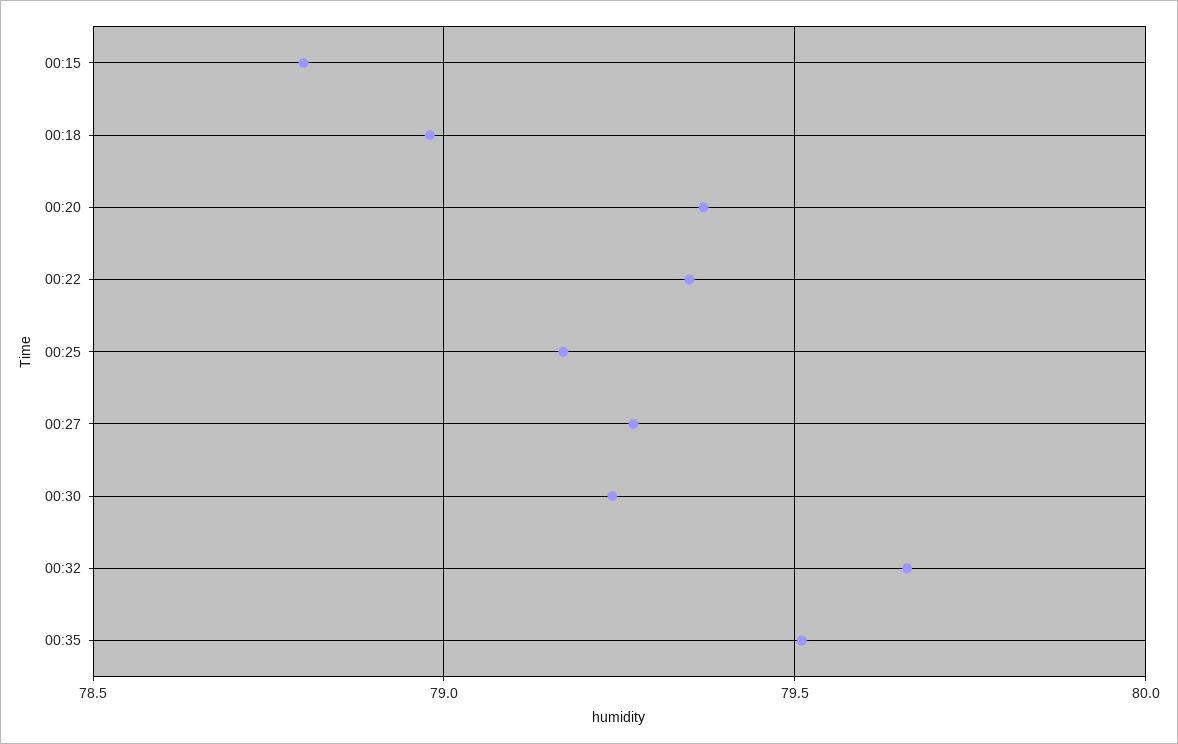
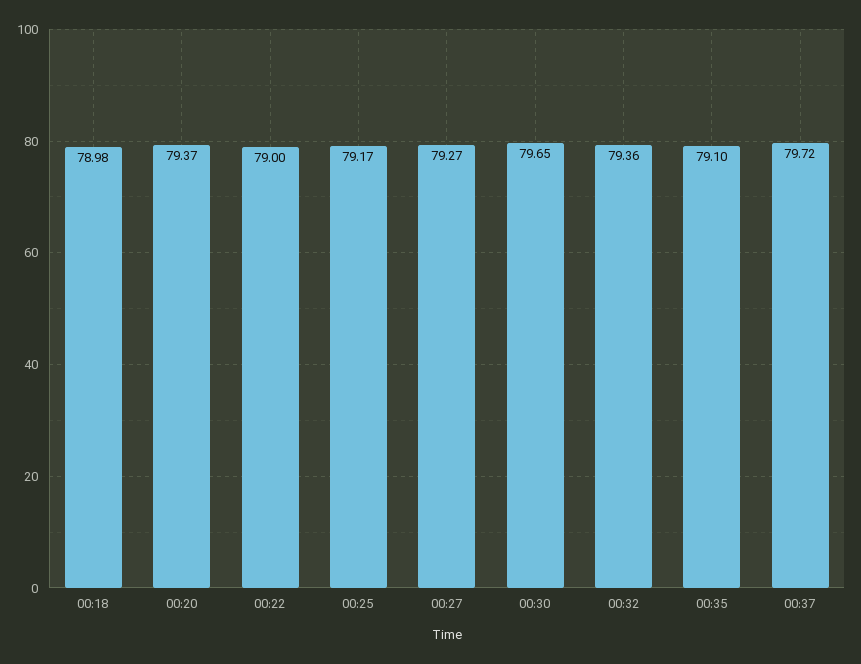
00:15: 78.8 -> none
00:22: 79.35 -> 79
00:30: 79.25 -> 79.65
00:32: 79.65 -> 79.36
00:35: 79.5 -> 79.1
00:37: none -> 79.72

